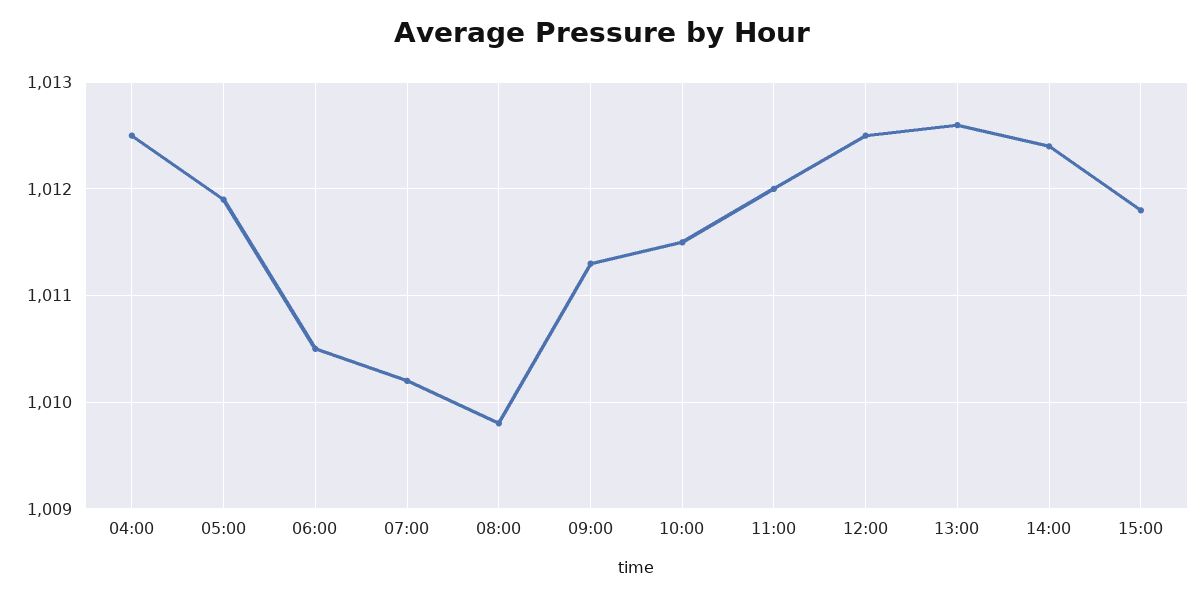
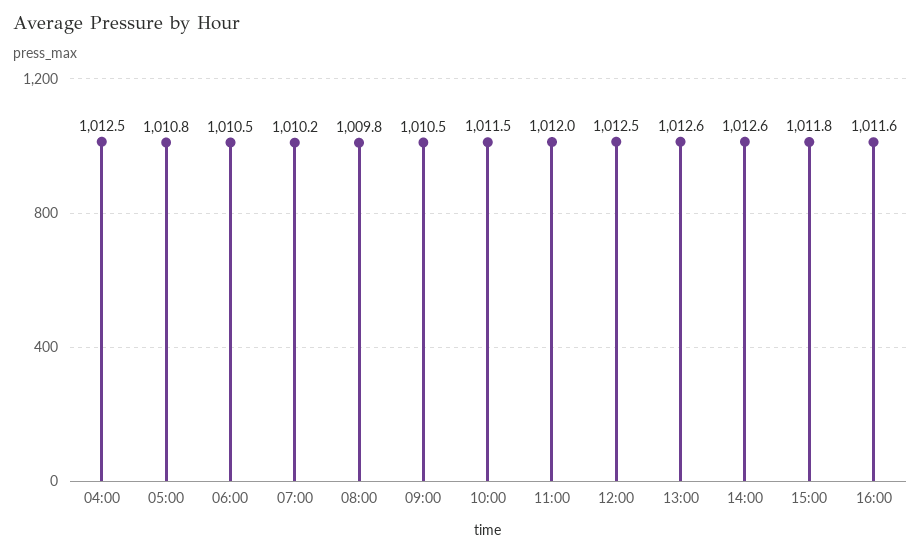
05:00: 1011.9 -> 1010.8
09:00: 1011.3 -> 1010.5
14:00: 1012.4 -> 1012.6
16:00: none -> 1011.6

